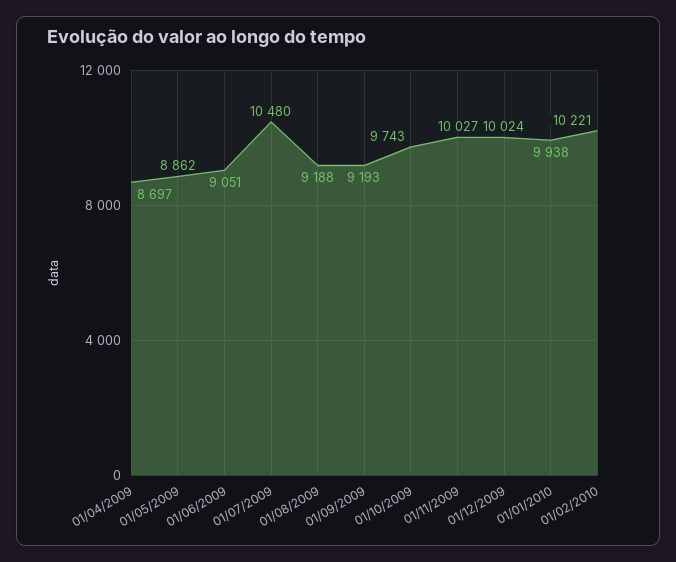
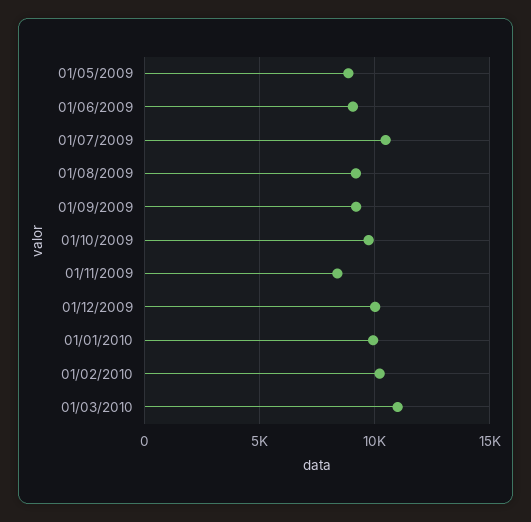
01/04/2009: 8697 -> none
01/11/2009: 10027 -> 8500
01/03/2010: none -> 11000

